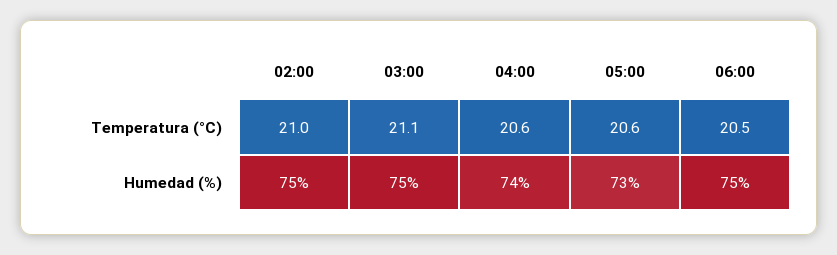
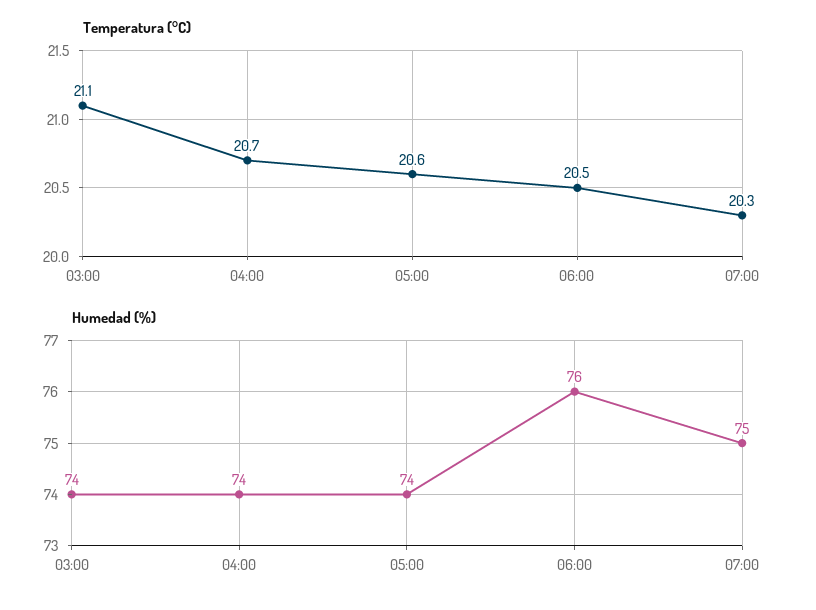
Temperatura (°C), 02:00: 21 -> none
Temperatura (°C), 04:00: 20.6 -> 20.7
Humedad (%), 02:00: 75 -> none
Humedad (%), 03:00: 75 -> 74
Humedad (%), 05:00: 73 -> 74
Humedad (%), 06:00: 75 -> 76
Temperatura (°C), 07:00: none -> 20.3
Humedad (%), 07:00: none -> 75

